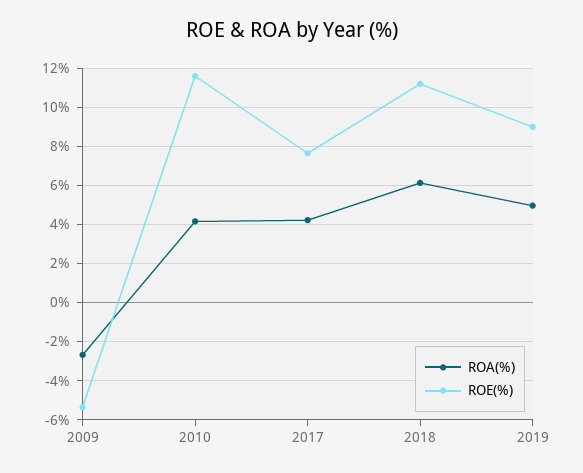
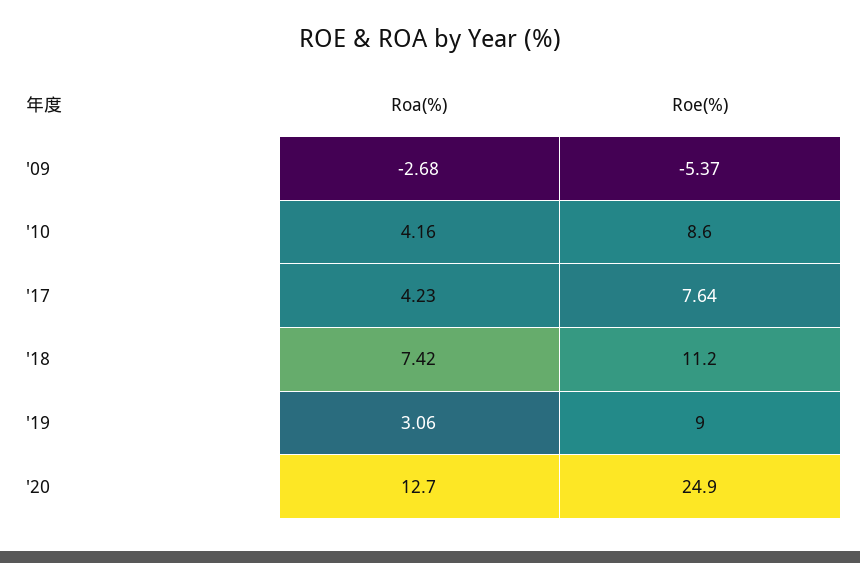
ROE(%), 2010: 11.5 -> 8.6
ROA(%), 2018: 6 -> 7.42
ROA(%), 2019: 5 -> 3.06
ROA(%), '20: none -> 12.7
ROE(%), '20: none -> 24.9

